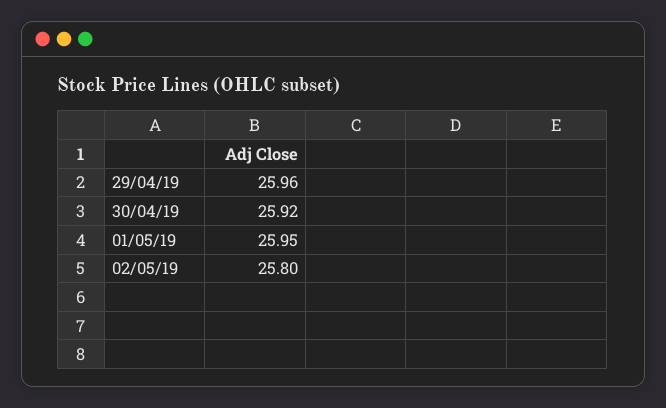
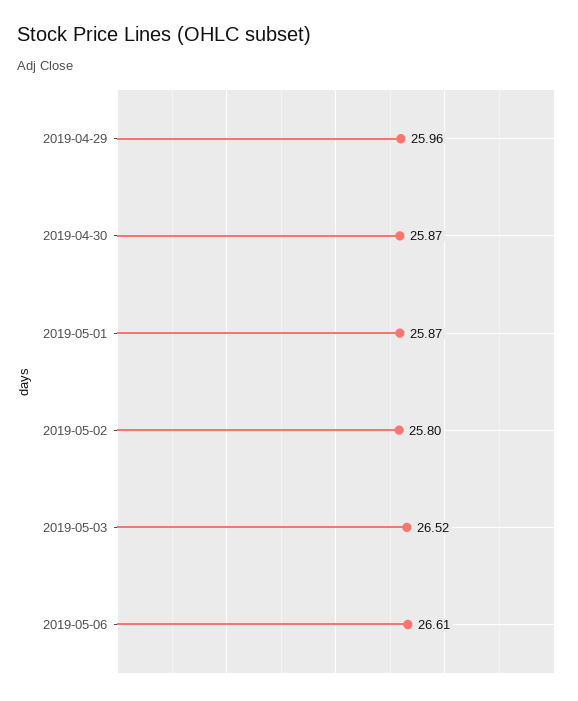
30/04/19: 25.92 -> 25.87
01/05/19: 25.95 -> 25.87
2019-05-03: none -> 26.52
2019-05-06: none -> 26.61

